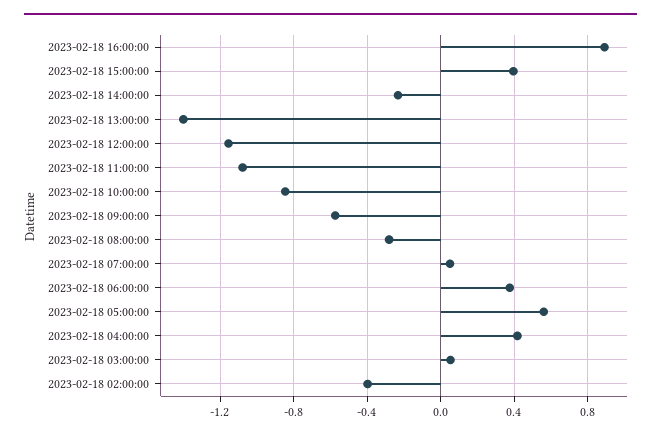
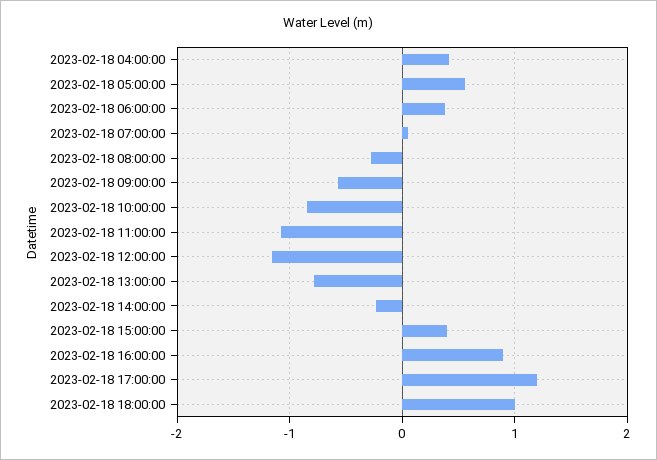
2023-02-18 13:00:00: -1.4 -> -0.8
2023-02-18 03:00:00: 0.05 -> none
2023-02-18 02:00:00: -0.4 -> none
2023-02-18 17:00:00: none -> 1.2
2023-02-18 18:00:00: none -> 1

